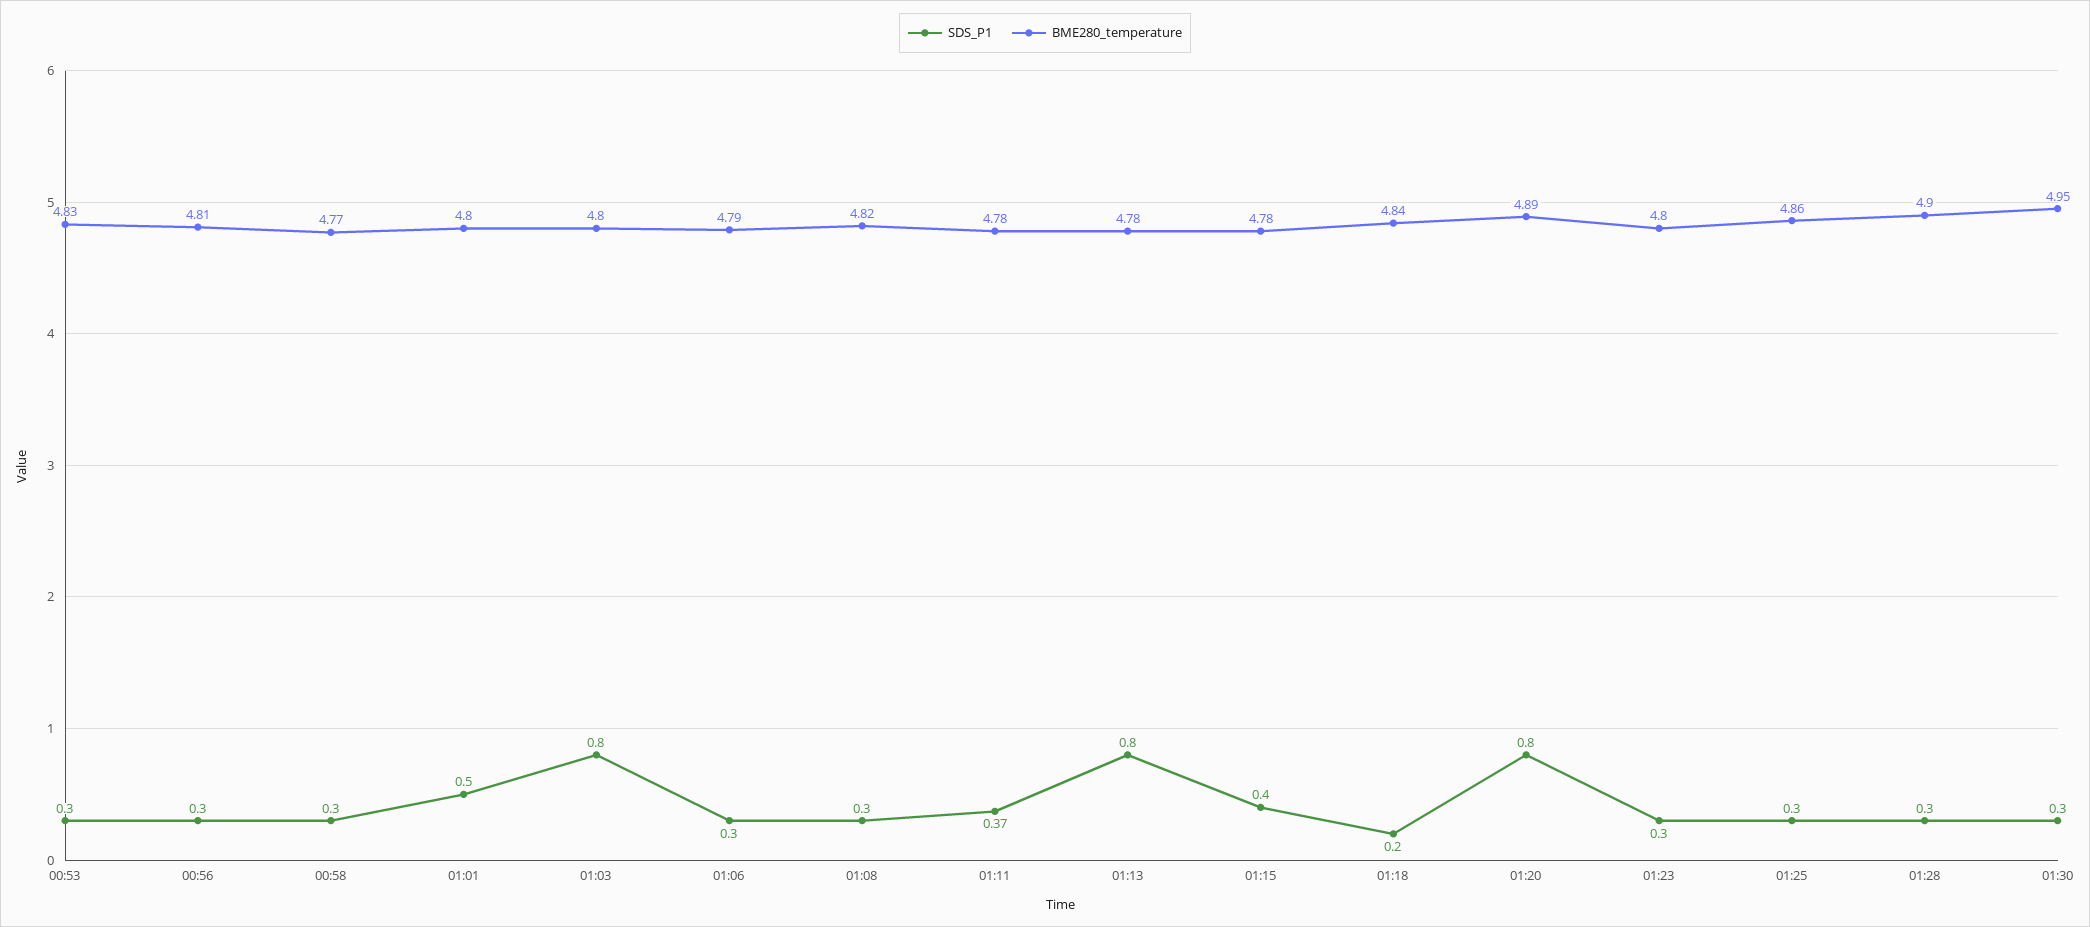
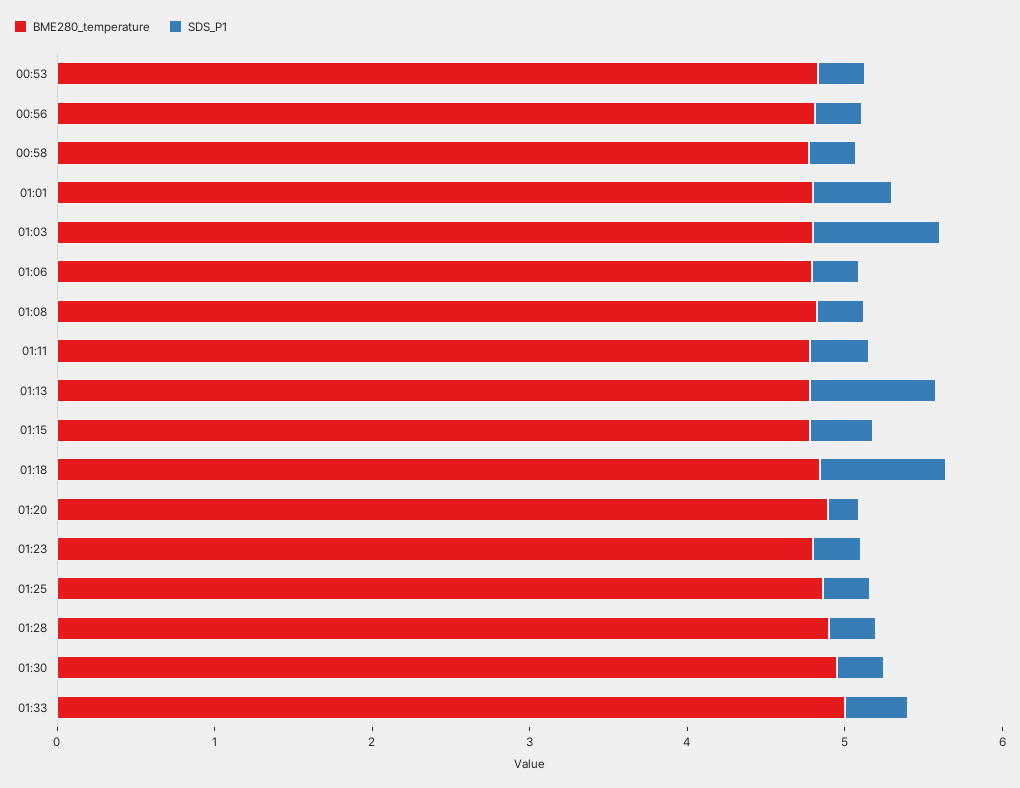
SDS_P1, 01:18: 0.2 -> 0.8
SDS_P1, 01:20: 0.8 -> 0.2
BME280_temperature, 01:33: none -> 5
SDS_P1, 01:33: none -> 0.4

